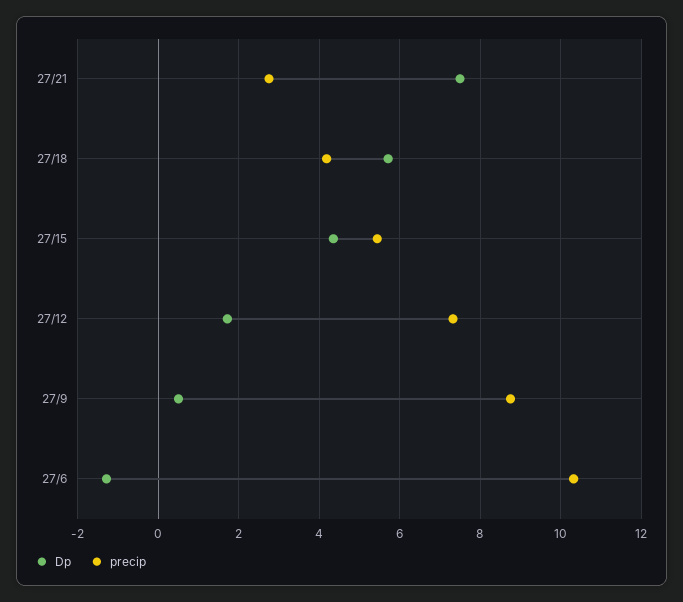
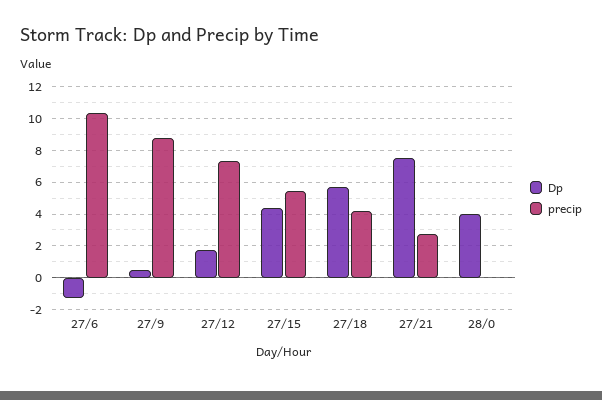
Dp, 28/0: none -> 4
precip, 28/0: none -> 0

